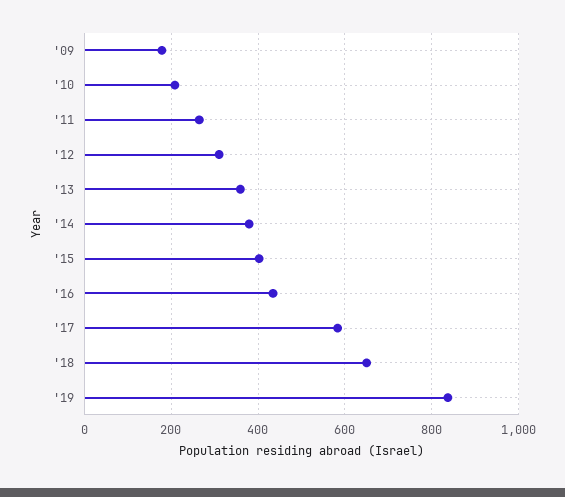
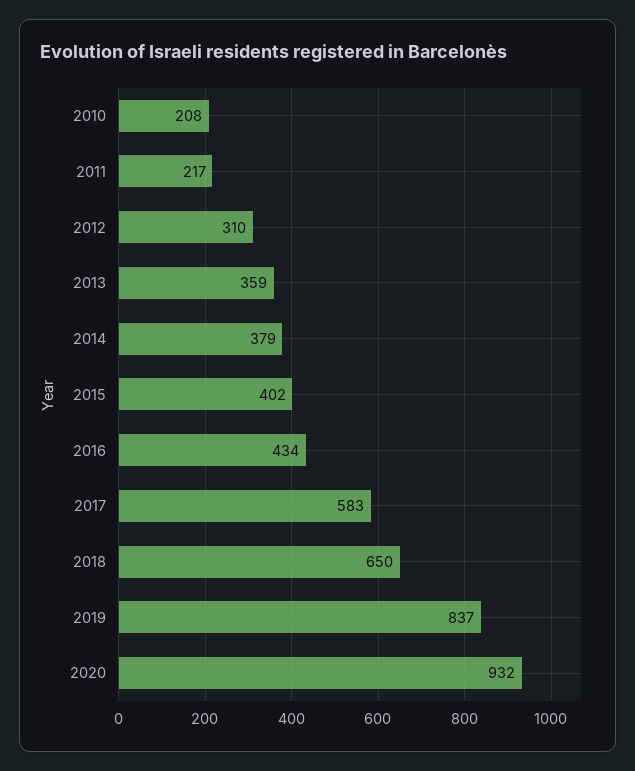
'09: 180 -> none
'11: 260 -> 217
2020: none -> 932

